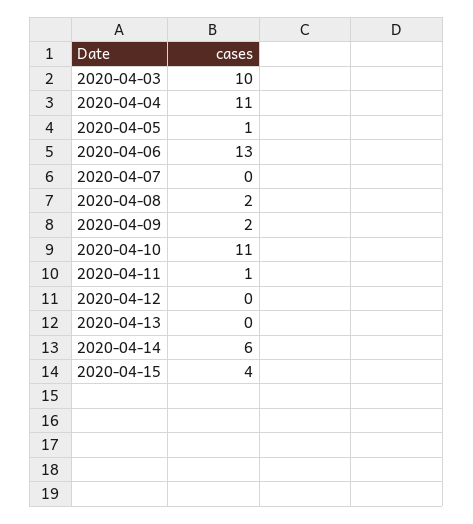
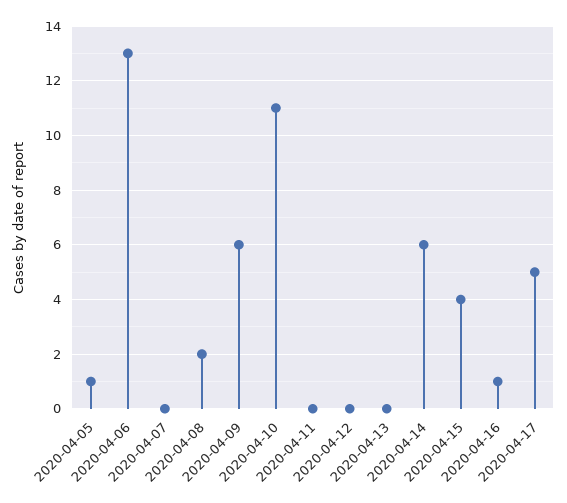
2020-04-03: 10 -> none
2020-04-04: 11 -> none
2020-04-09: 2 -> 6
2020-04-11: 1 -> 0
2020-04-16: none -> 1
2020-04-17: none -> 5

